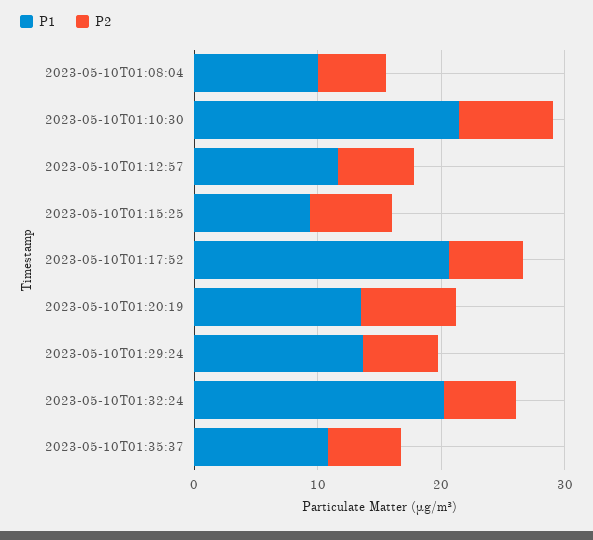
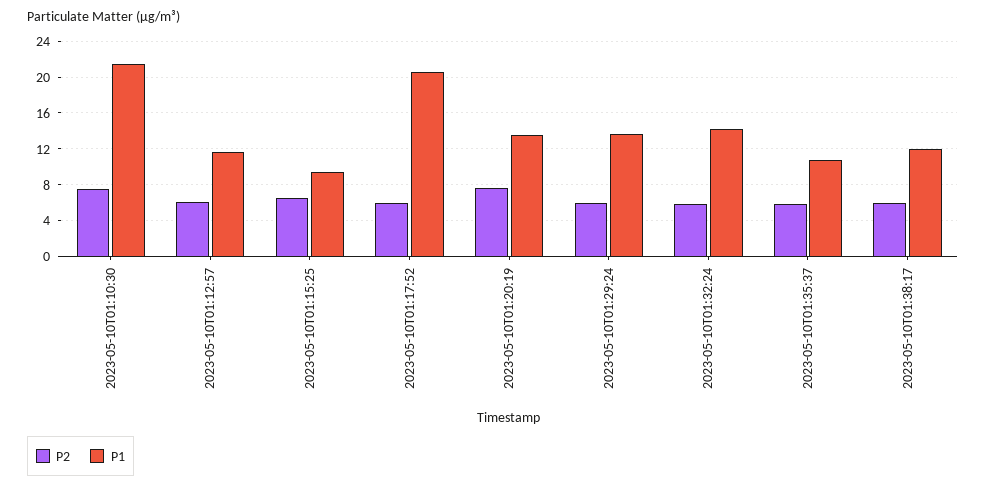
P1, 2023-05-10T01:08:04: 10 -> none
P2, 2023-05-10T01:08:04: 6 -> none
P1, 2023-05-10T01:32:24: 20 -> 14
P2, 2023-05-10T01:38:17: none -> 6
P1, 2023-05-10T01:38:17: none -> 12

